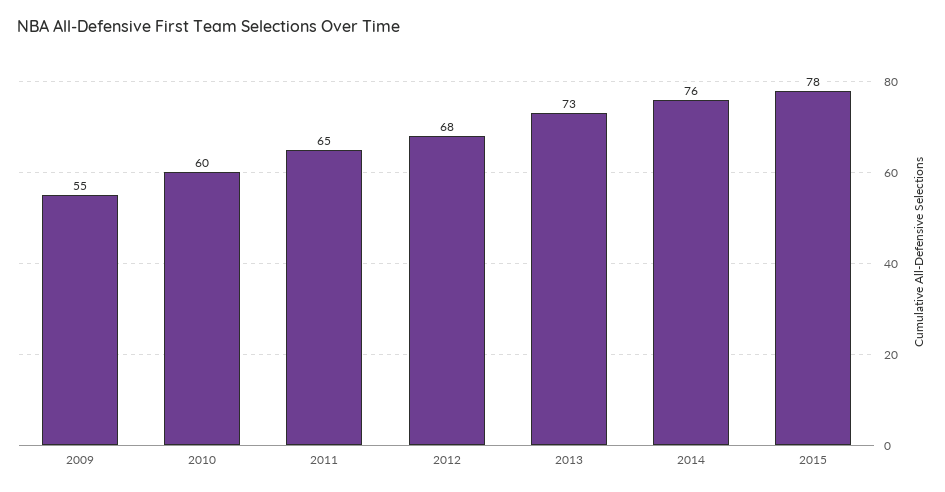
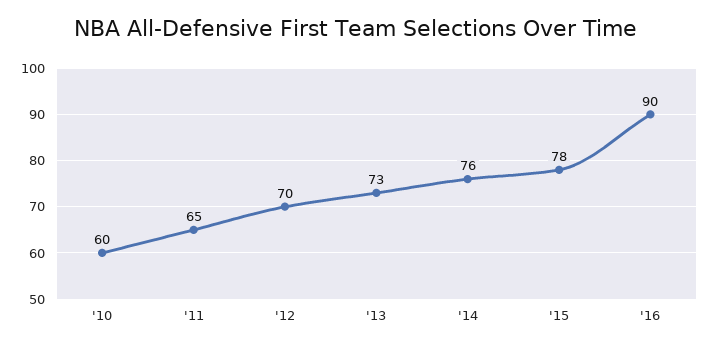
2009: 55 -> none
2012: 68 -> 70
'16: none -> 90

